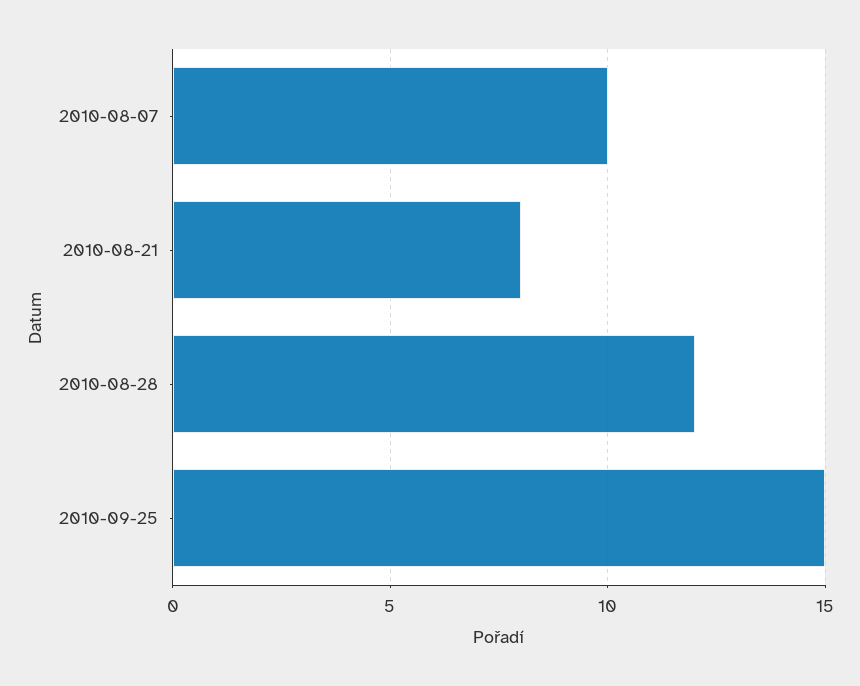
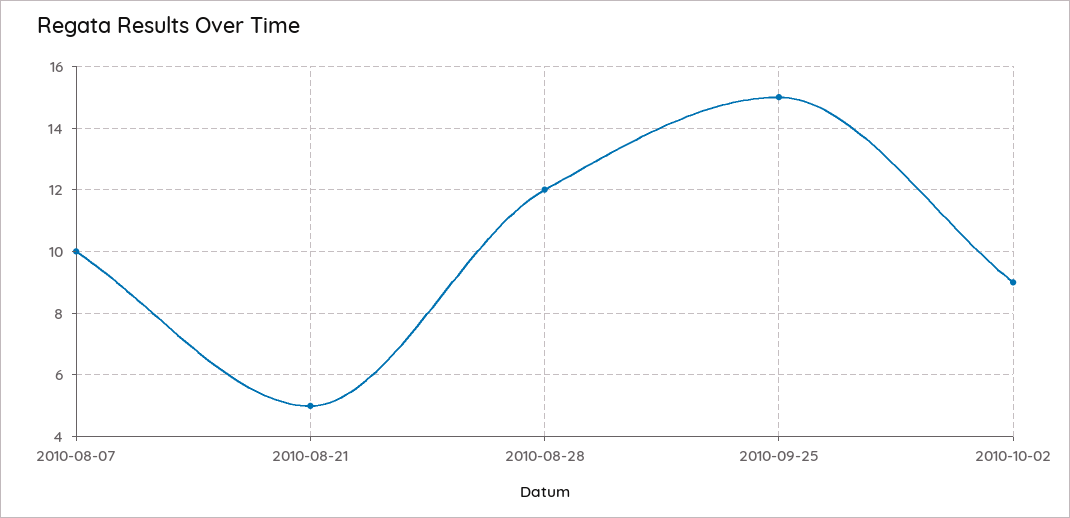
2010-08-21: 8 -> 5
2010-10-02: none -> 9

